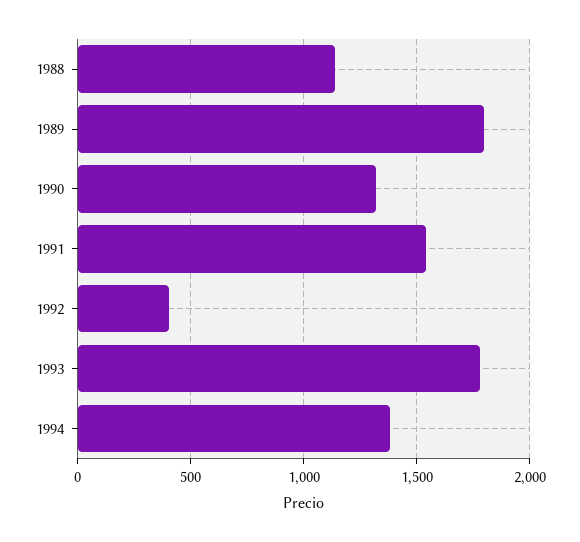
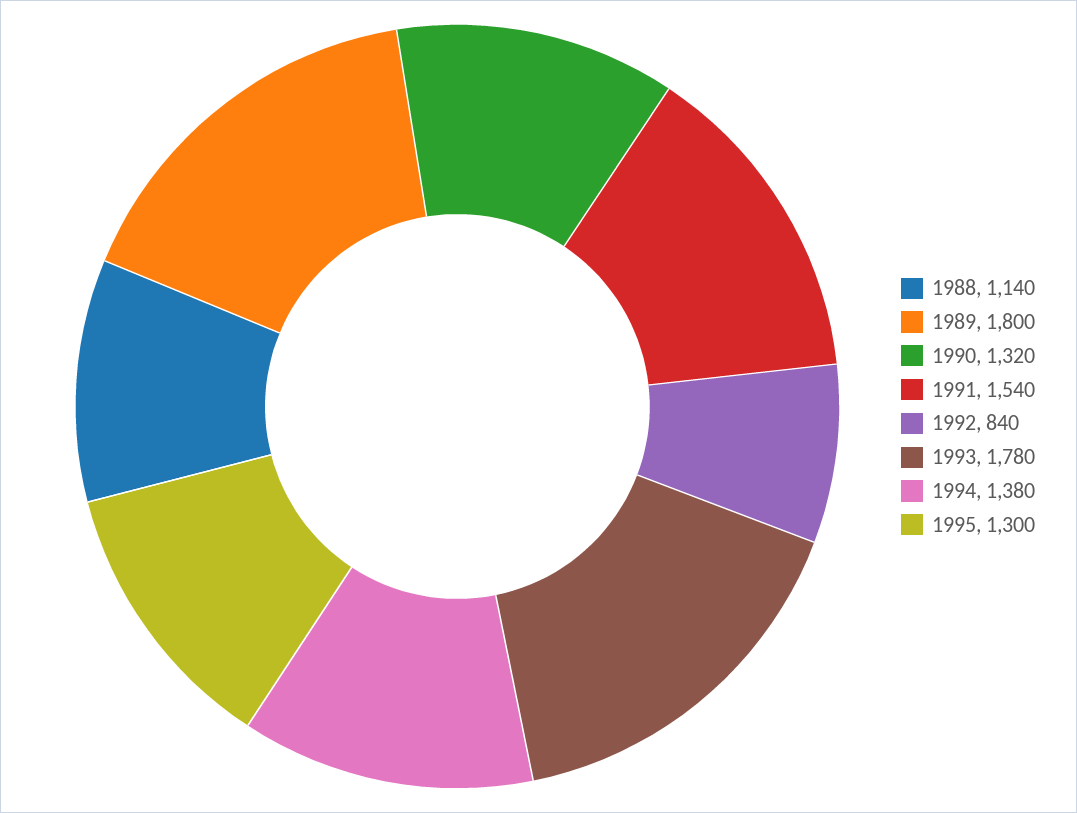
1992: 400 -> 840
1995: none -> 1300

